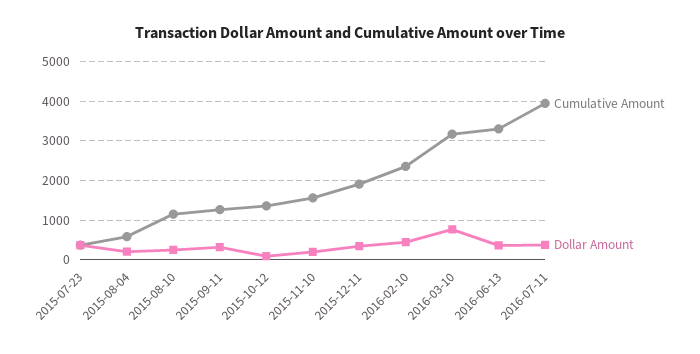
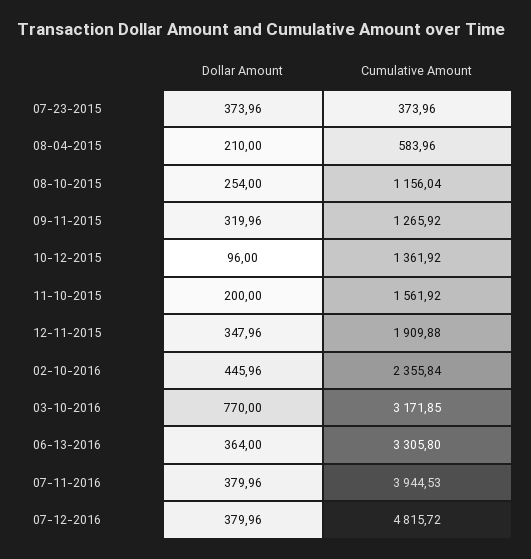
Dollar Amount, 07-12-2016: none -> 379.96
Cumulative Amount, 07-12-2016: none -> 4815.72

